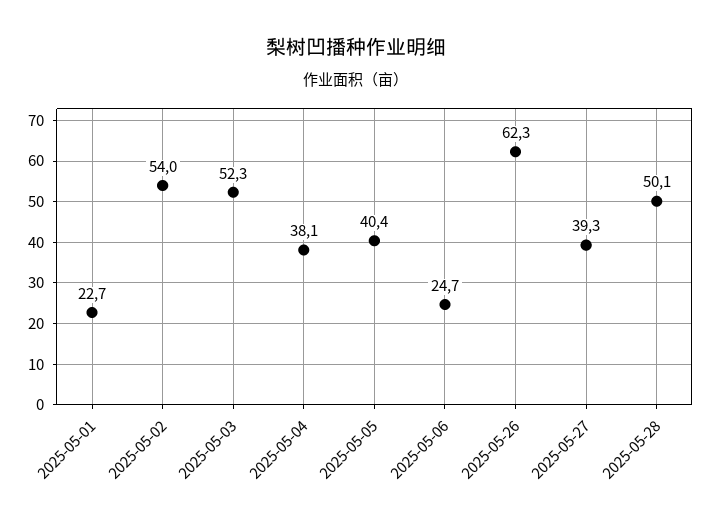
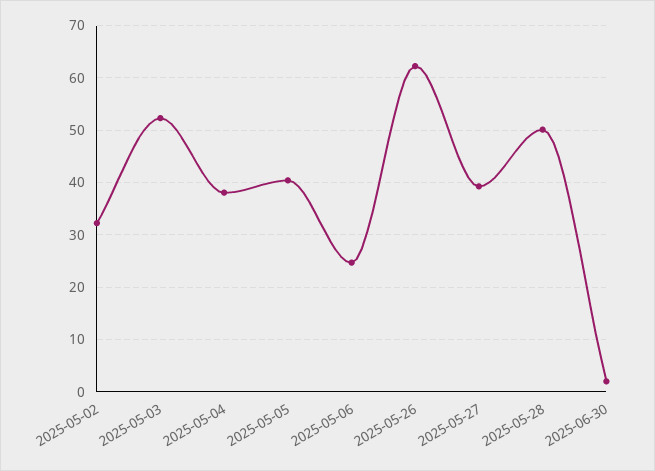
2025-05-01: 22.7 -> none
2025-05-02: 54 -> 32
2025-06-30: none -> 2

